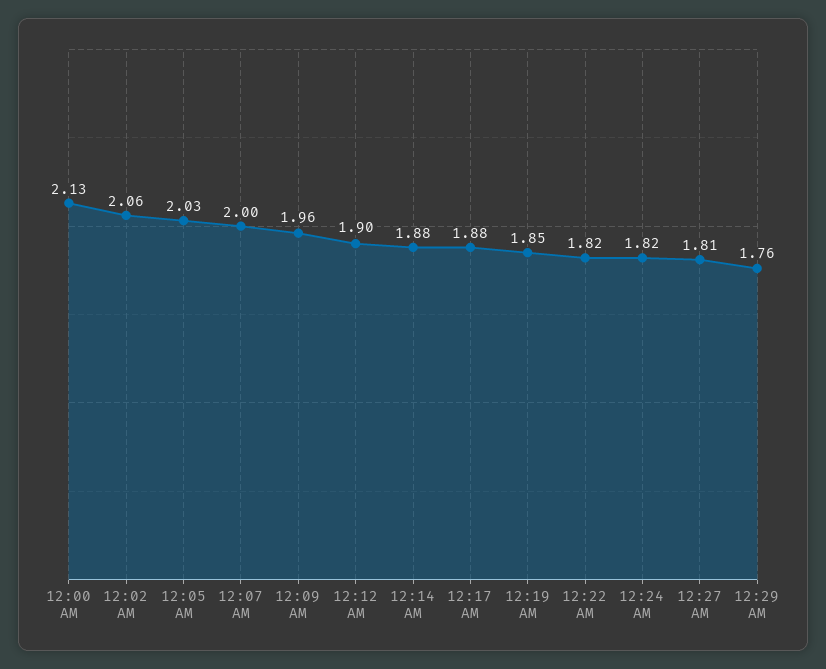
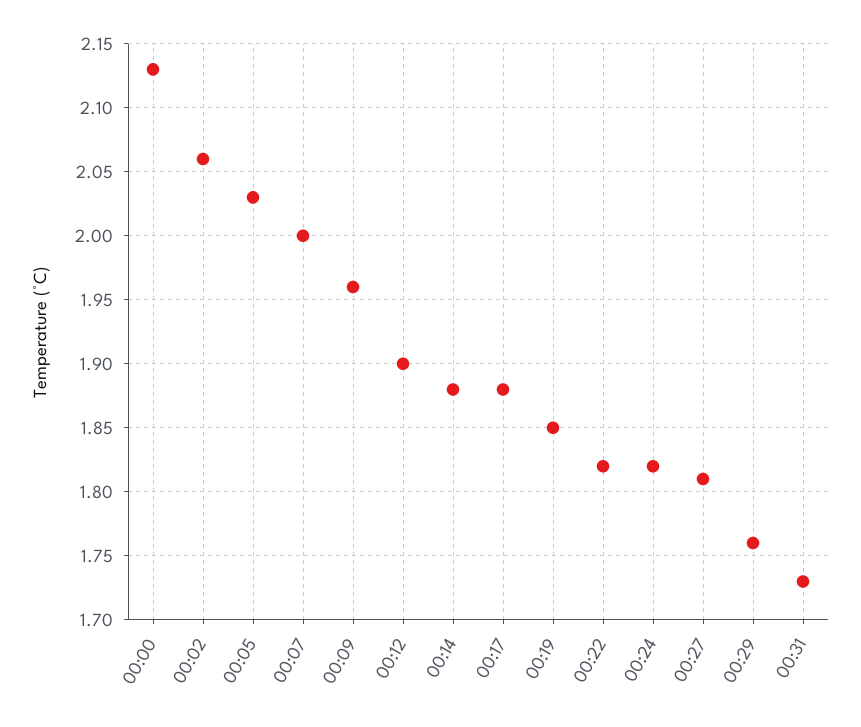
00:31: none -> 1.73

